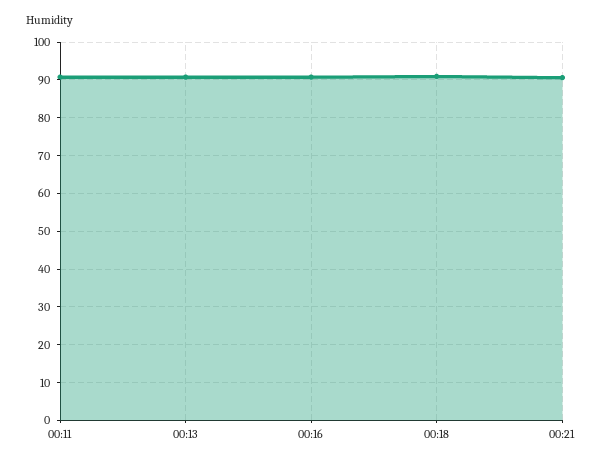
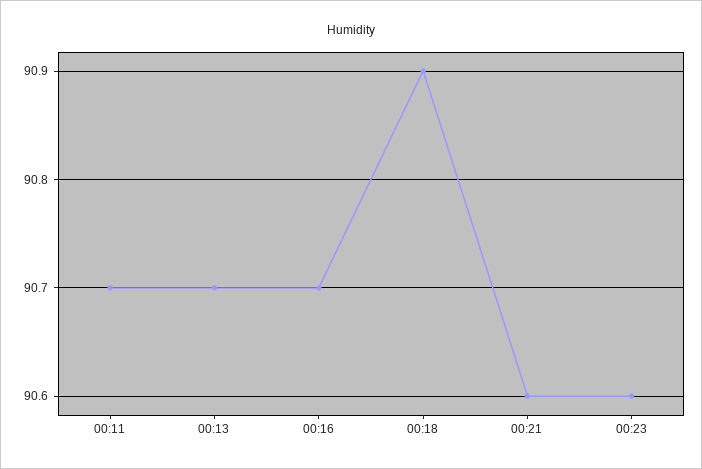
00:23: none -> 90.6

